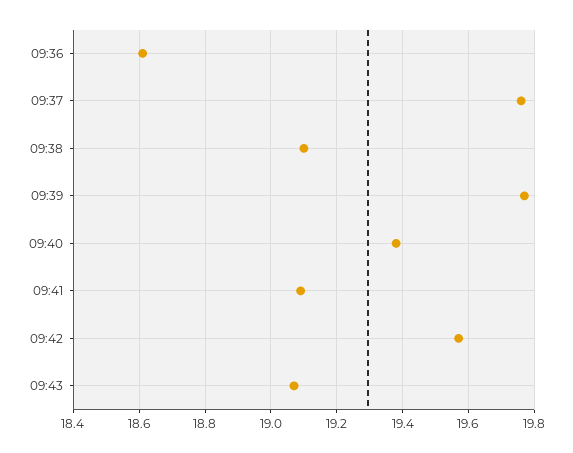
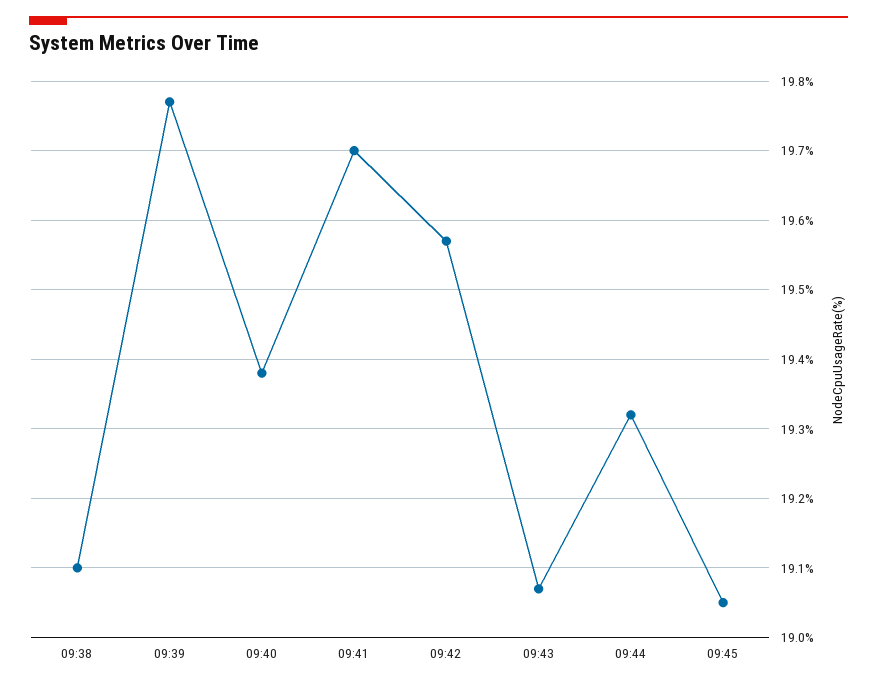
09:36: 18.6 -> none
09:37: 19.75 -> none
09:41: 19.1 -> 19.7
09:44: none -> 19.32
09:45: none -> 19.05

